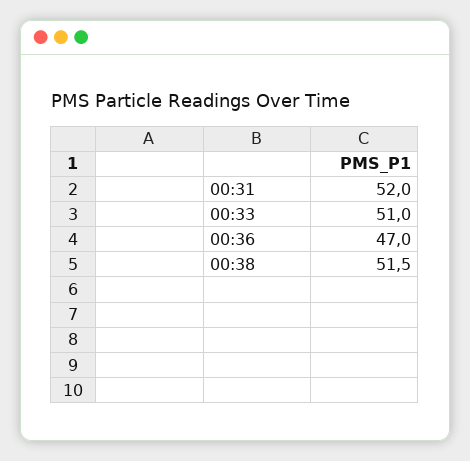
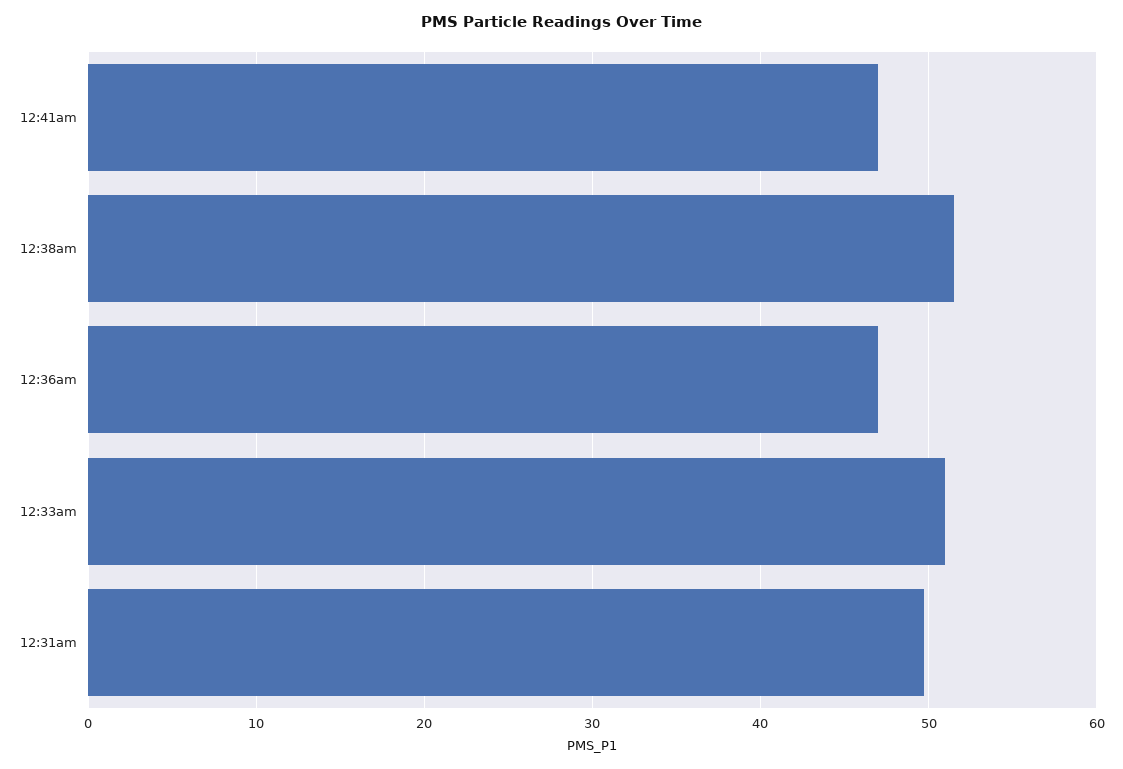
00:31: 52 -> 50
12:41am: none -> 47

